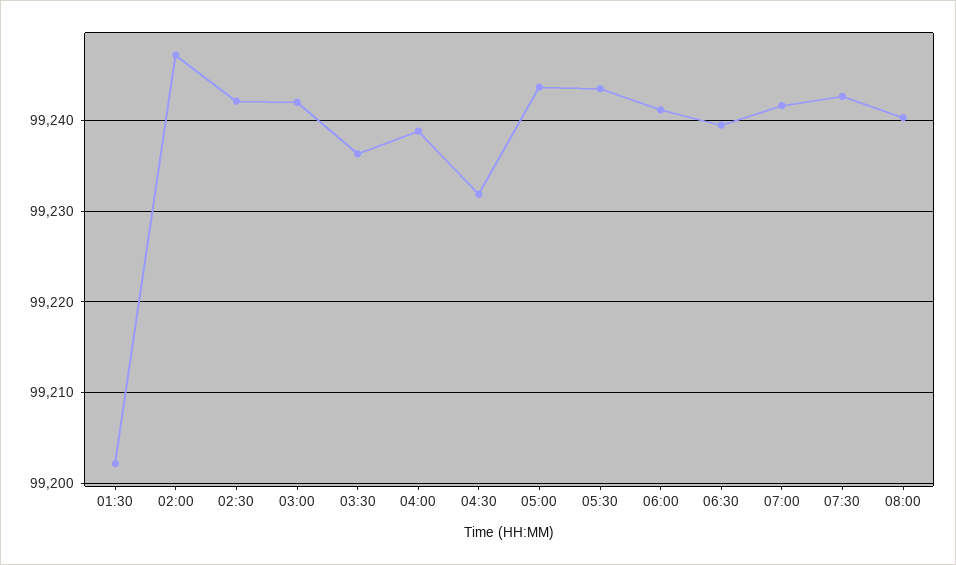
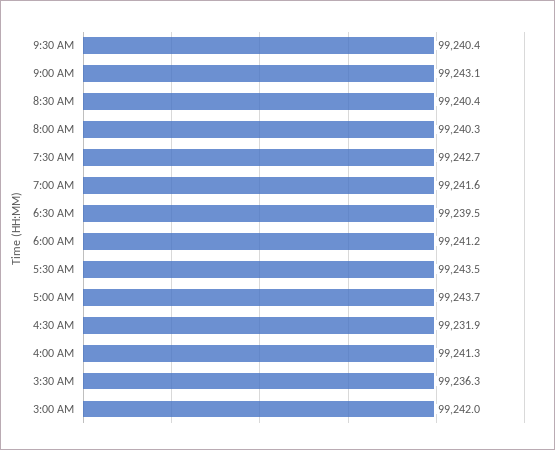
01:30: 99202 -> none
02:00: 99247 -> none
02:30: 99242 -> none
04:00: 99239 -> 99241.3
9:30 AM: none -> 99240.4
9:00 AM: none -> 99243.1
8:30 AM: none -> 99240.4

